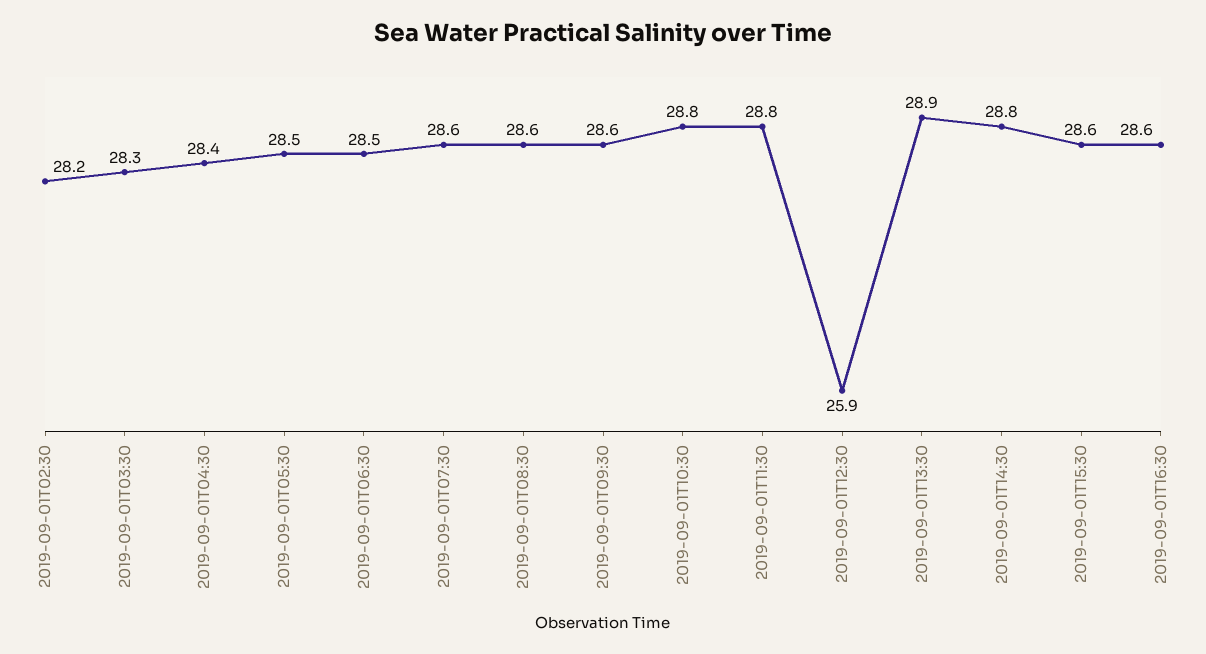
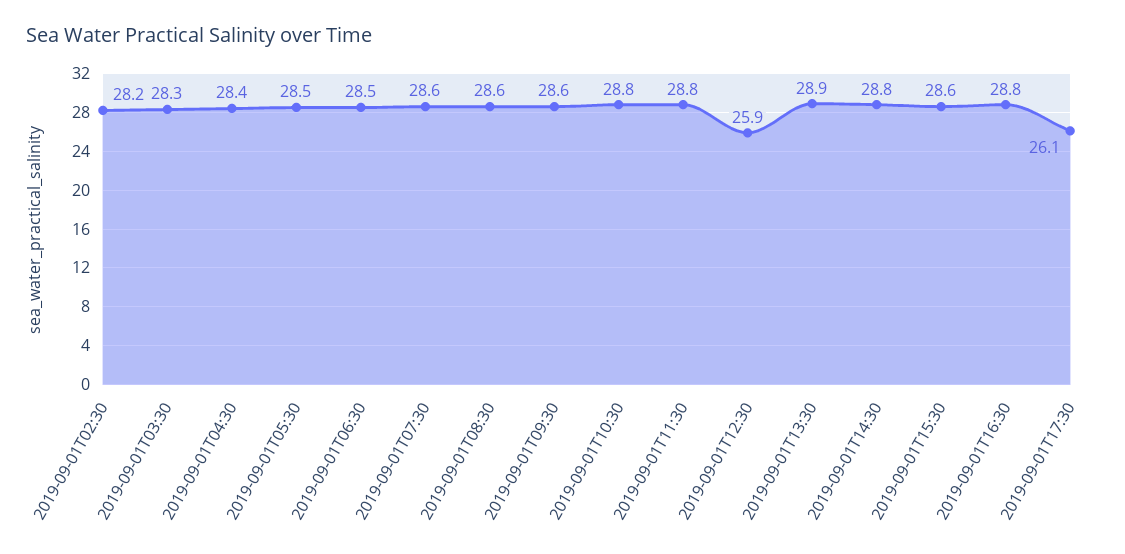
2019-09-01T16:30: 28.6 -> 28.8
2019-09-01T17:30: none -> 26.1

